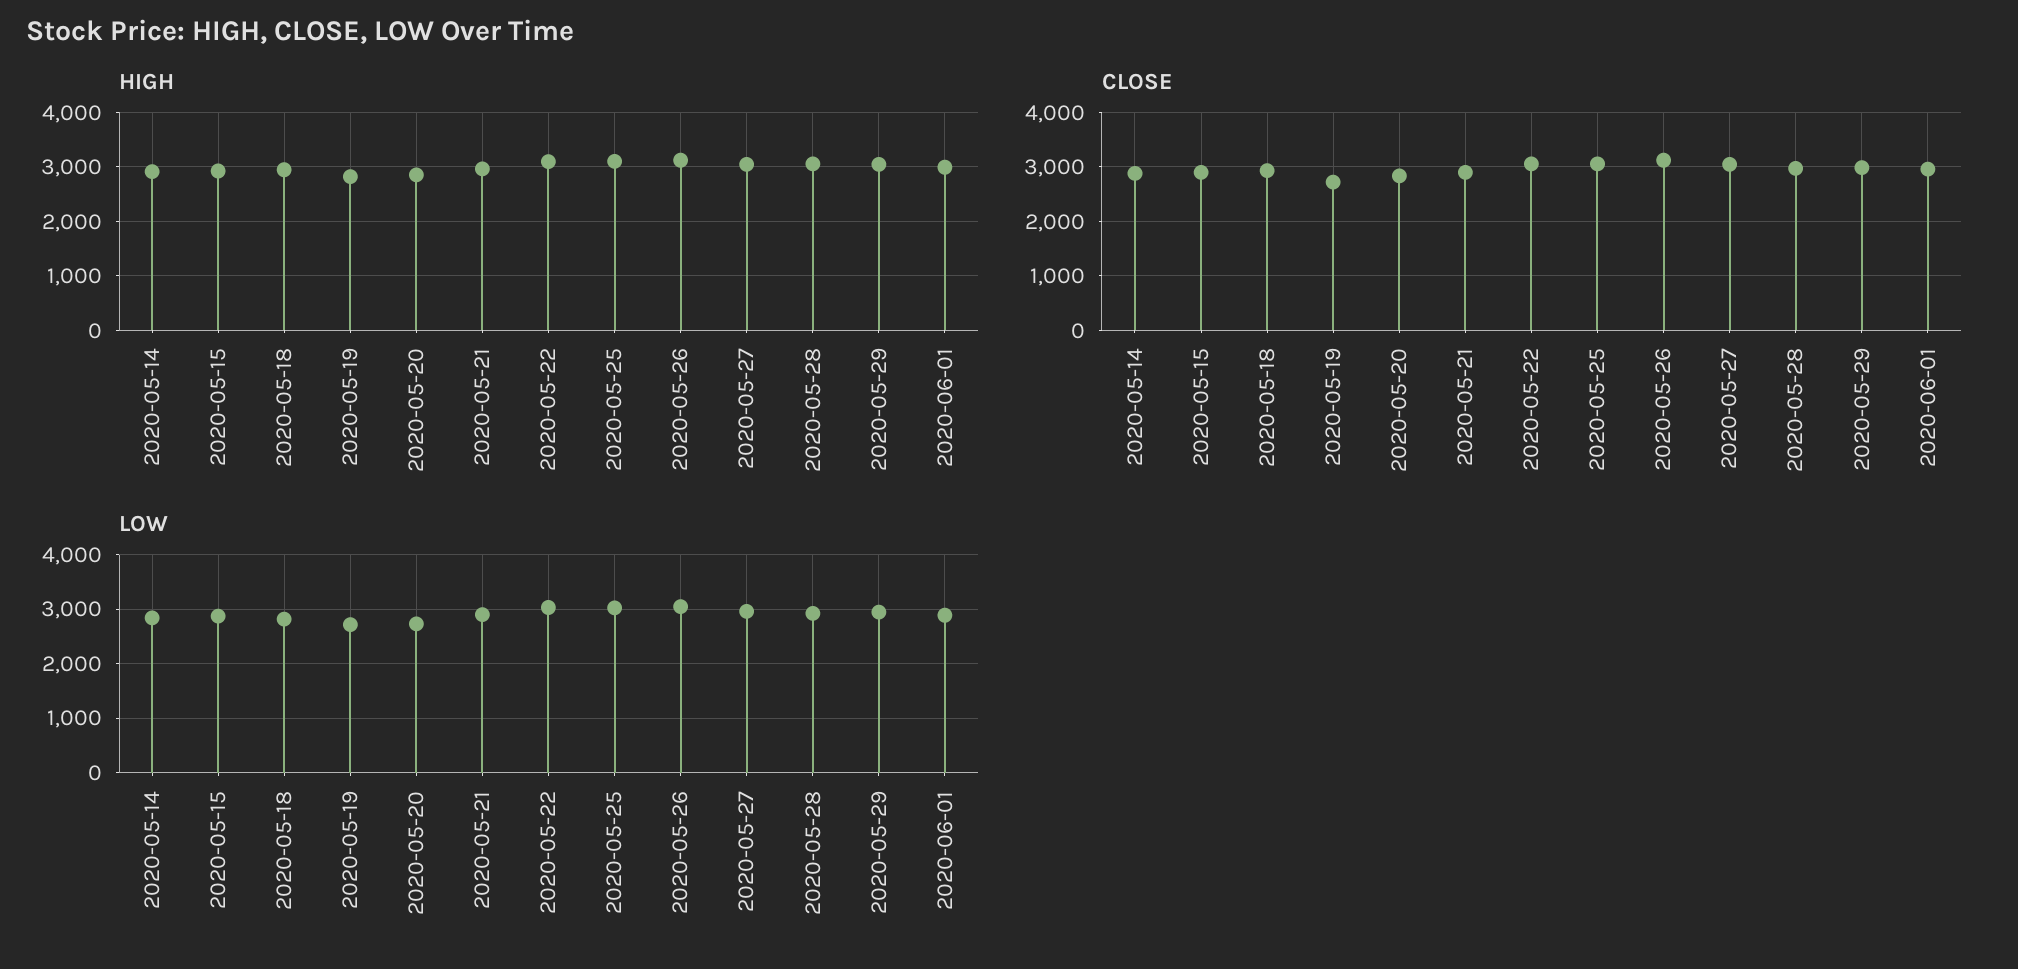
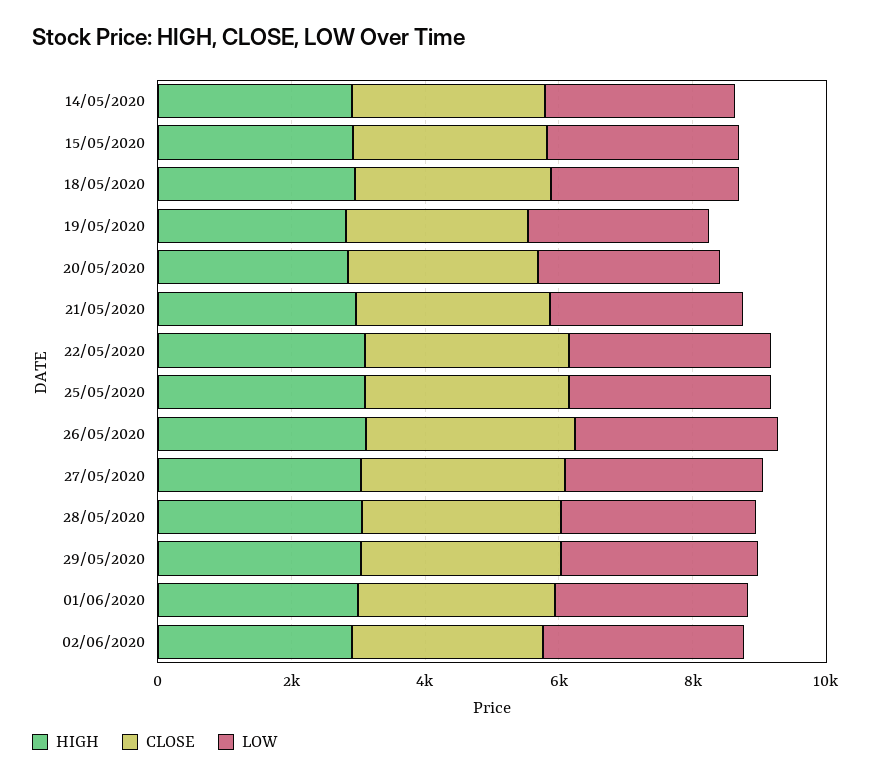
HIGH, 02/06/2020: none -> 3000
CLOSE, 02/06/2020: none -> 3000
LOW, 02/06/2020: none -> 3000

